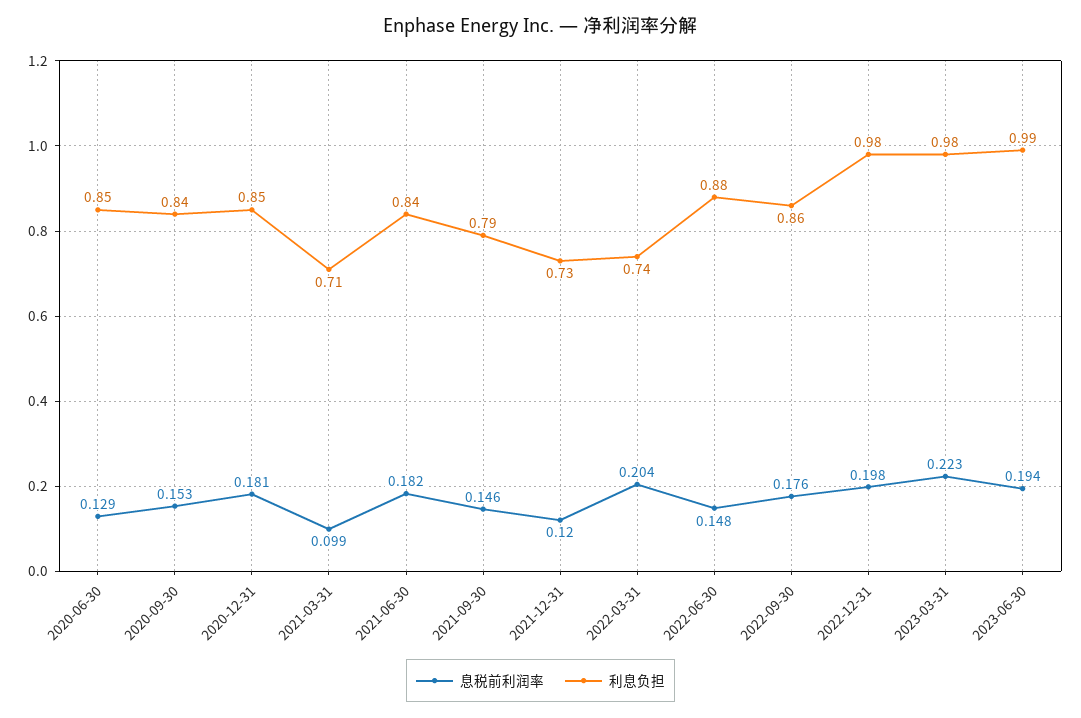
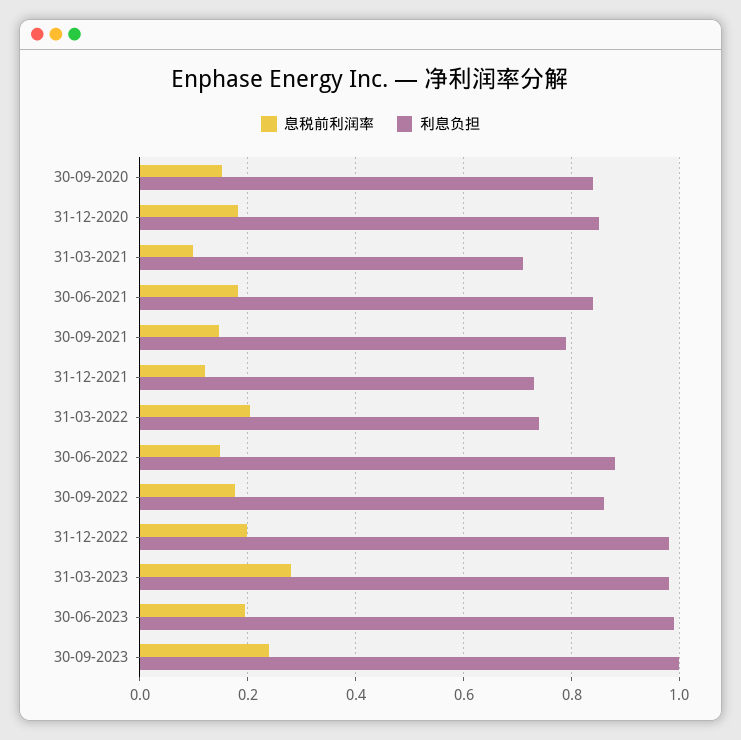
息税前利润率, 2020-06-30: 0.129 -> none
利息负担, 2020-06-30: 0.85 -> none
息税前利润率, 2023-03-31: 0.223 -> 0.28
息税前利润率, 30-09-2023: none -> 0.24
利息负担, 30-09-2023: none -> 1

